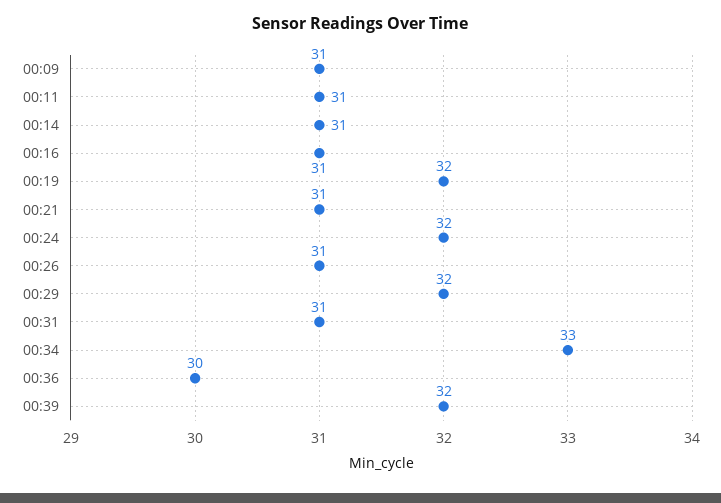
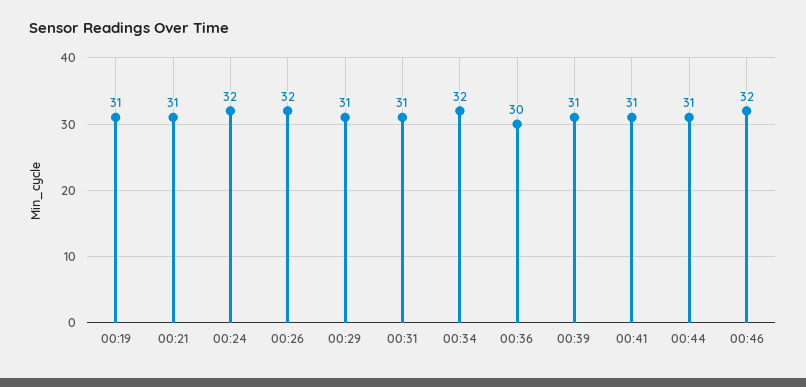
00:09: 31 -> none
00:11: 31 -> none
00:14: 31 -> none
00:16: 31 -> none
00:19: 32 -> 31
00:26: 31 -> 32
00:29: 32 -> 31
00:34: 33 -> 32
00:39: 32 -> 31
00:41: none -> 31
00:44: none -> 31
00:46: none -> 32

